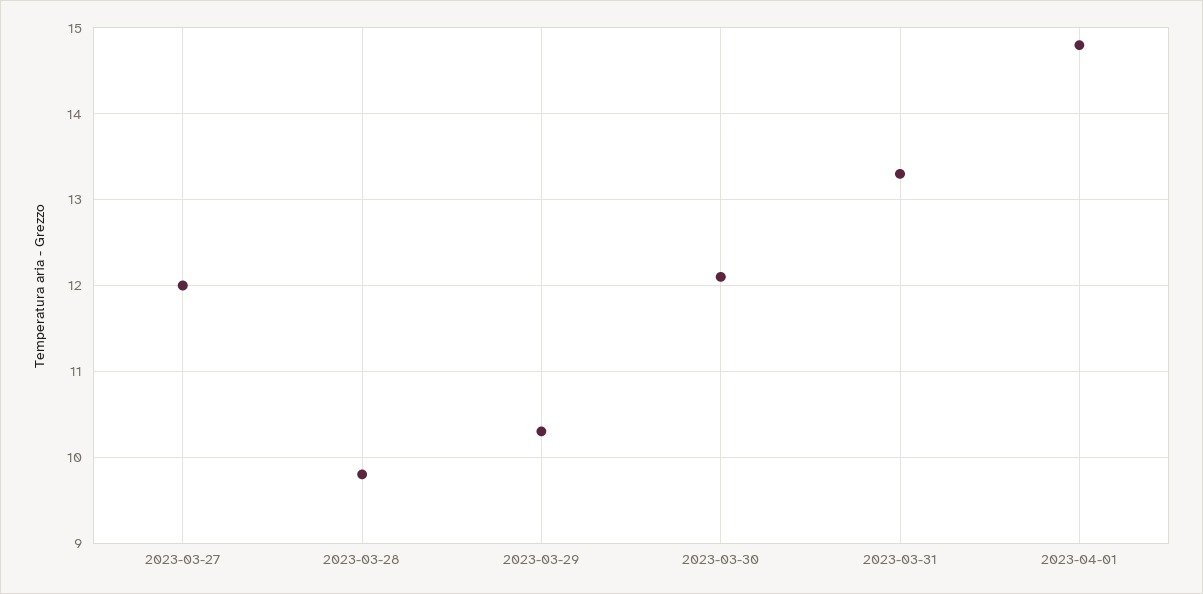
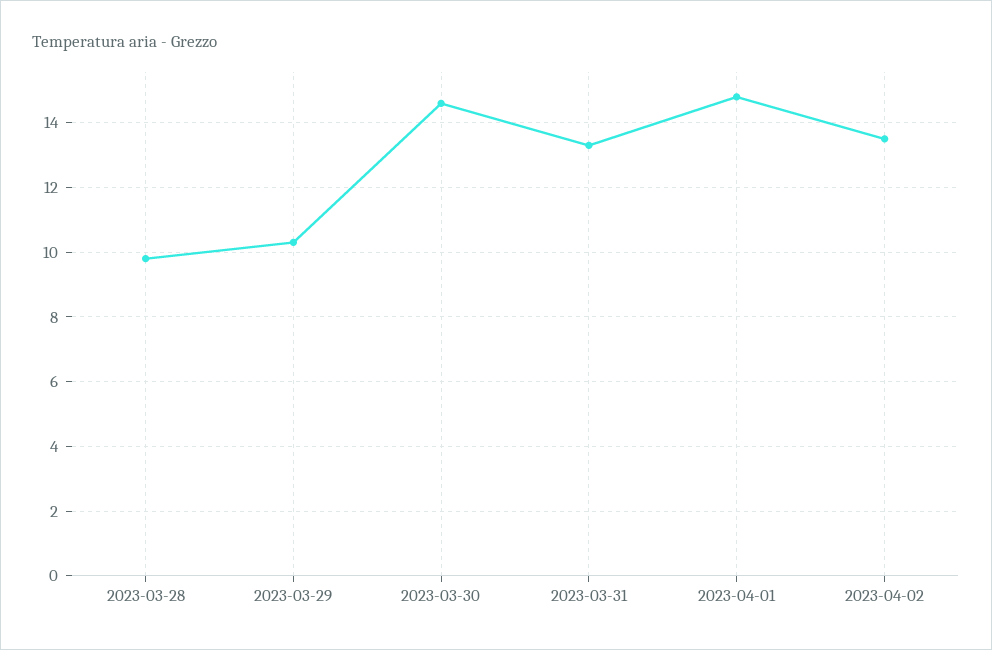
2023-03-27: 12 -> none
2023-03-30: 12.1 -> 14.5
2023-04-02: none -> 13.5

